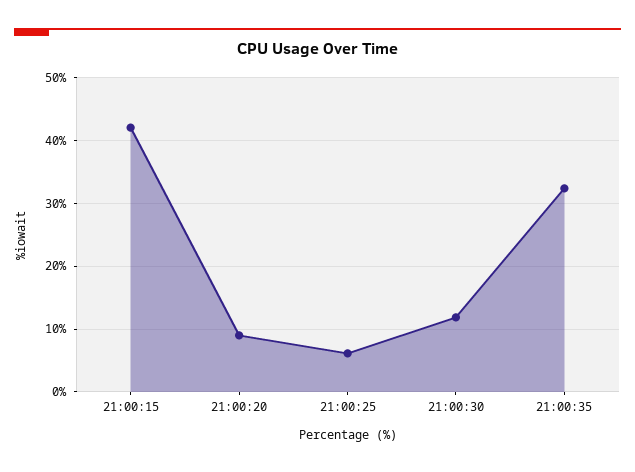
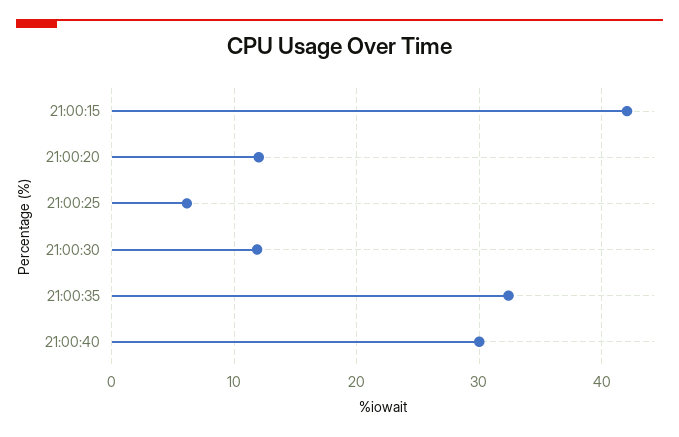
21:00:20: 9 -> 12
21:00:40: none -> 30

